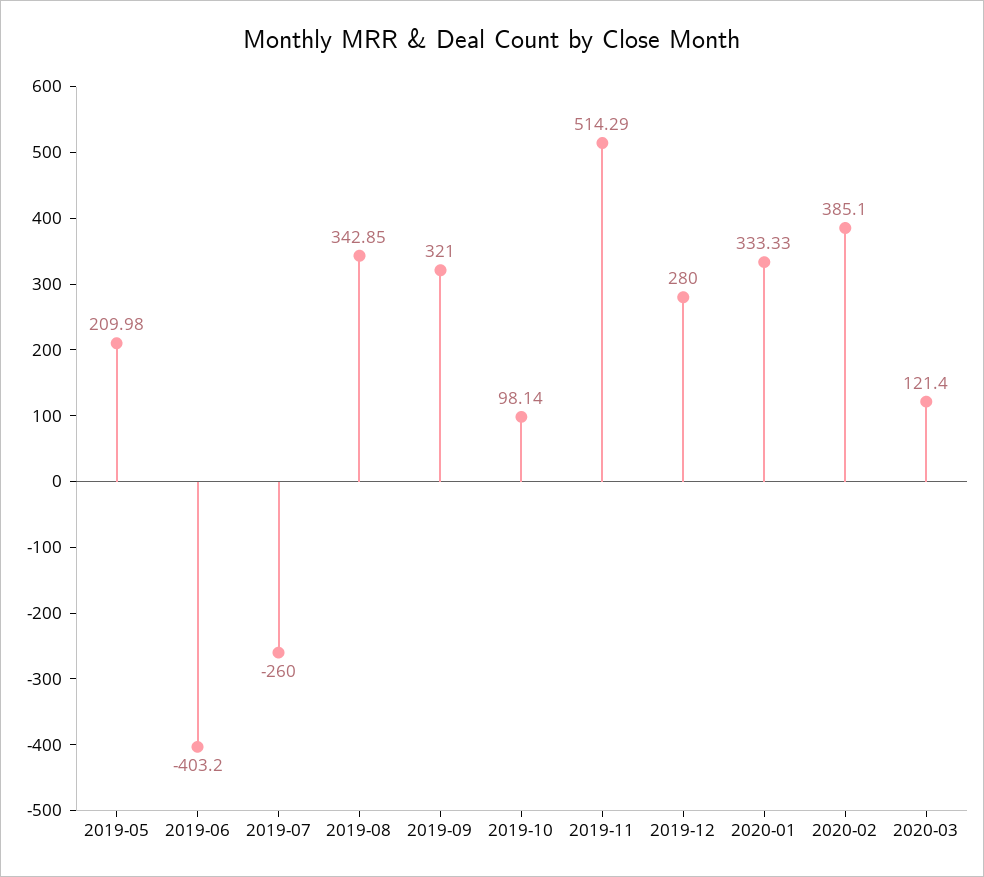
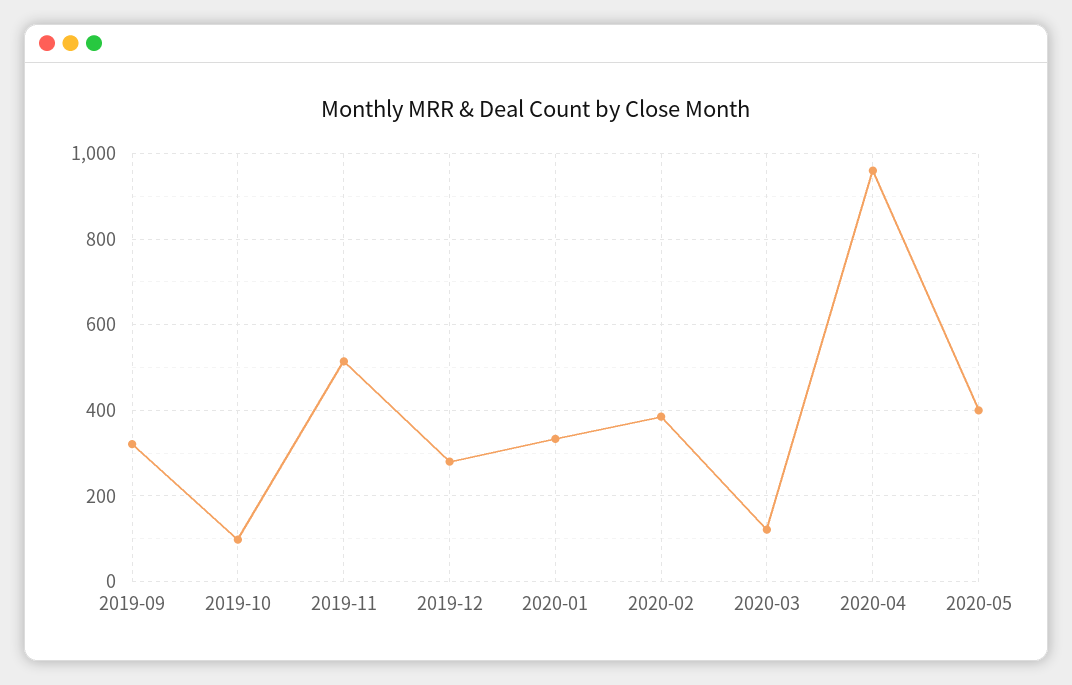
2019-05: 209.98 -> none
2019-06: -403.2 -> none
2019-07: -260 -> none
2019-08: 342.85 -> none
2020-04: none -> 960
2020-05: none -> 400

